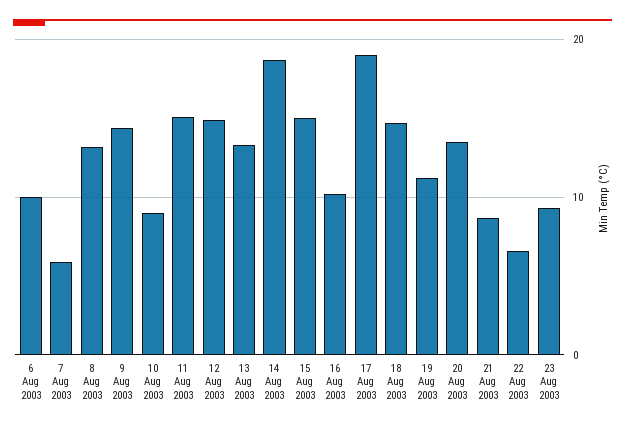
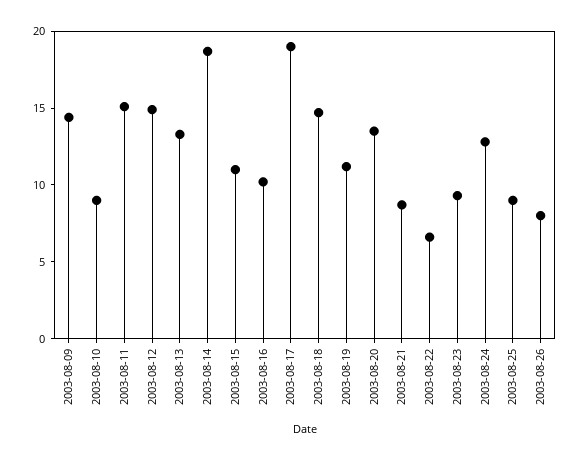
6 Aug 2003: 10 -> none
7 Aug 2003: 6 -> none
8 Aug 2003: 13 -> none
15 Aug 2003: 15 -> 11
2003-08-24: none -> 13
2003-08-25: none -> 9
2003-08-26: none -> 8

